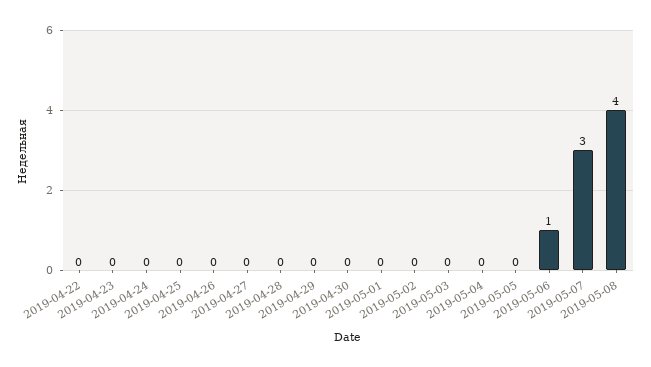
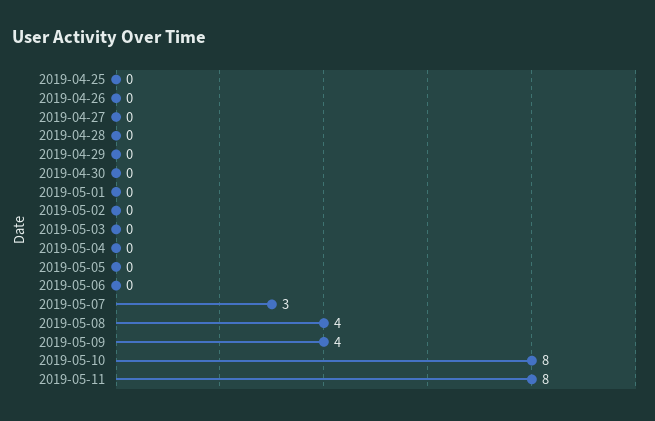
2019-04-22: 0 -> none
2019-04-23: 0 -> none
2019-04-24: 0 -> none
2019-05-06: 1 -> 0
2019-05-09: none -> 4
2019-05-10: none -> 8
2019-05-11: none -> 8

